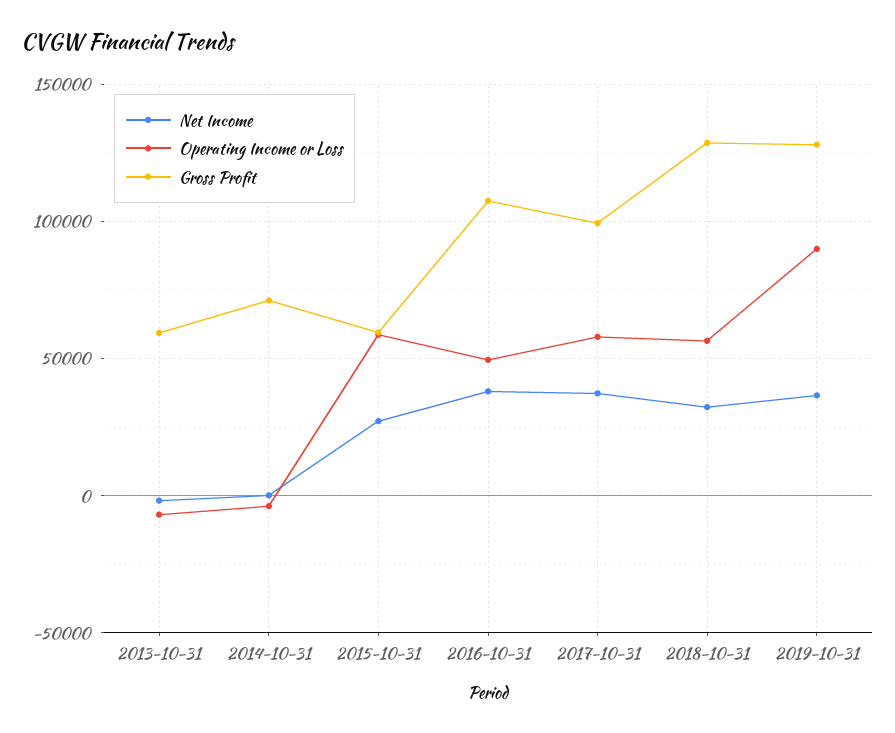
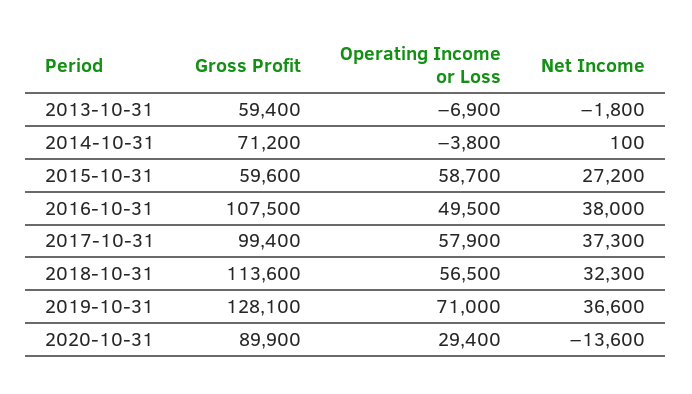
Gross Profit, 2018-10-31: 130000 -> 113600
Operating Income or Loss, 2019-10-31: 90000 -> 71000
Gross Profit, 2020-10-31: none -> 89900
Operating Income or Loss, 2020-10-31: none -> 29400
Net Income, 2020-10-31: none -> -13600

